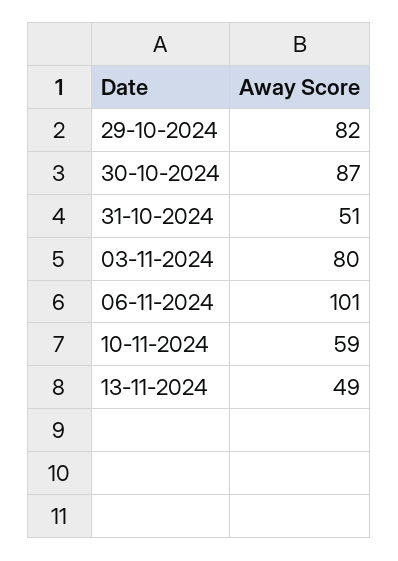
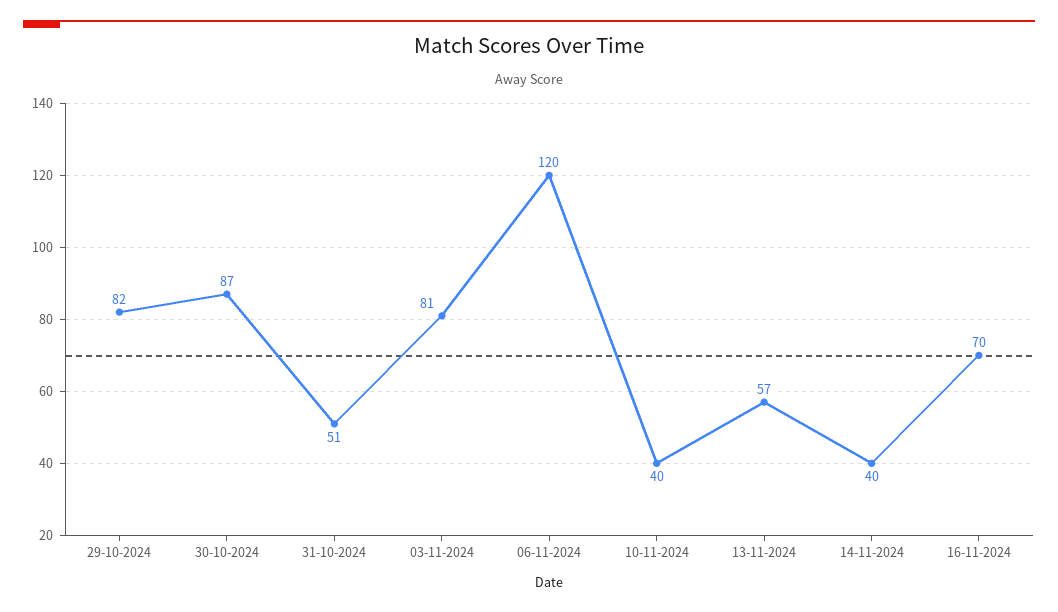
03-11-2024: 80 -> 81
06-11-2024: 101 -> 120
10-11-2024: 59 -> 40
13-11-2024: 49 -> 57
14-11-2024: none -> 40
16-11-2024: none -> 70

